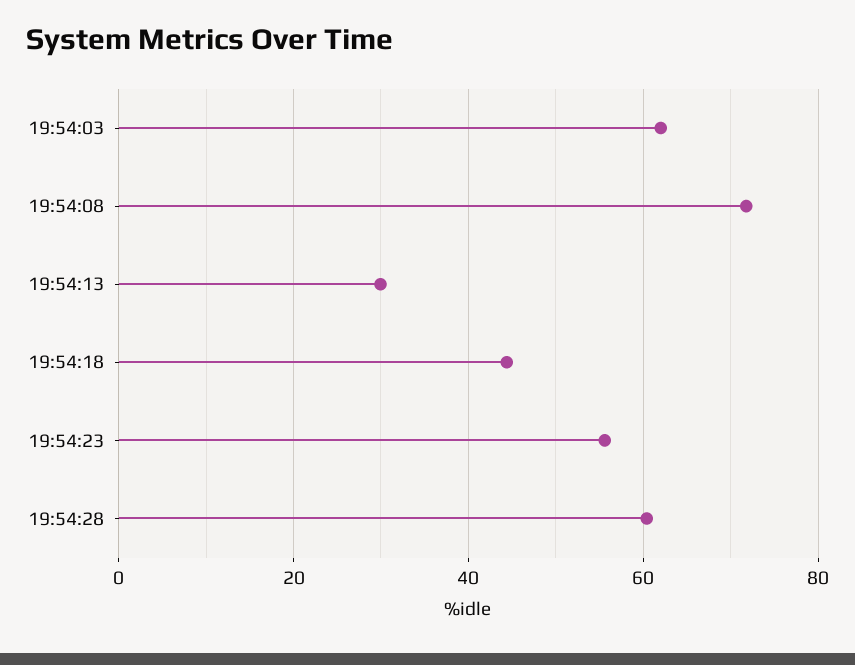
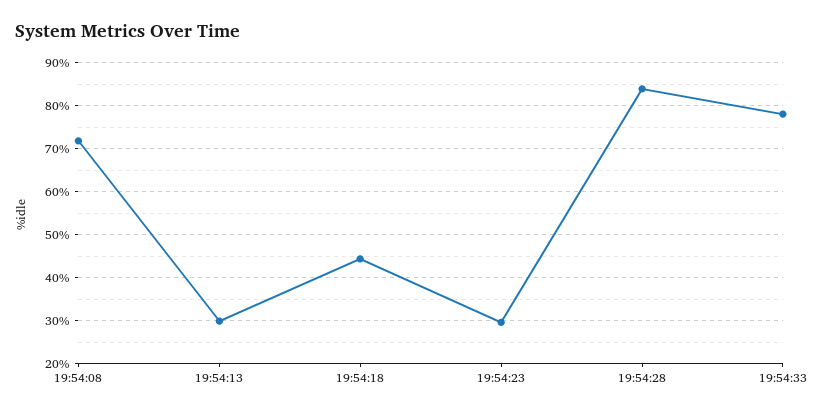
19:54:03: 62 -> none
19:54:23: 56 -> 30
19:54:28: 60 -> 84
19:54:33: none -> 78

